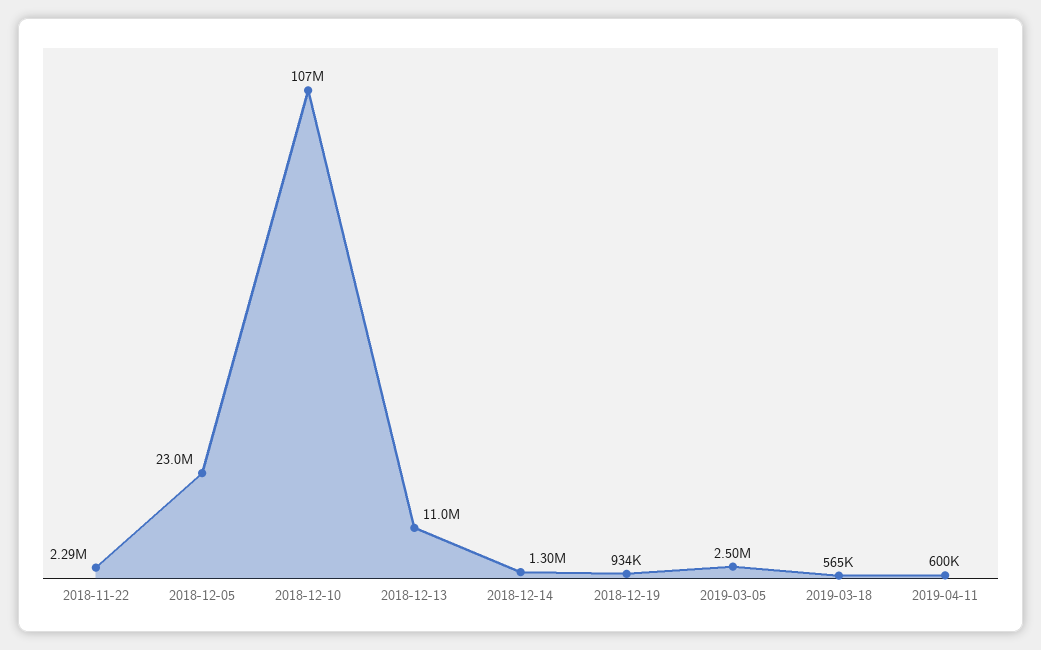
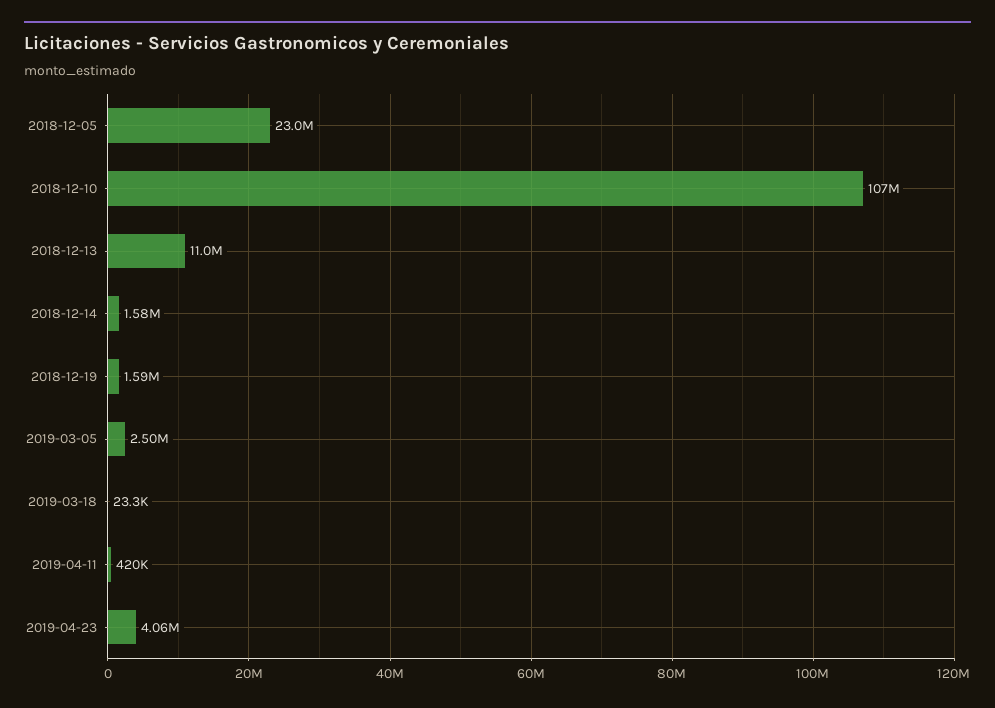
2018-11-22: 2290000 -> none
2018-12-14: 1300000 -> 1580000
2018-12-19: 934000 -> 1590000
2019-03-18: 565000 -> 23300
2019-04-11: 600000 -> 420000
2019-04-23: none -> 4060000

